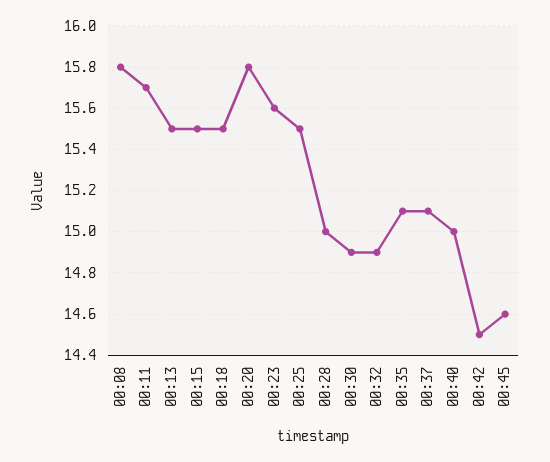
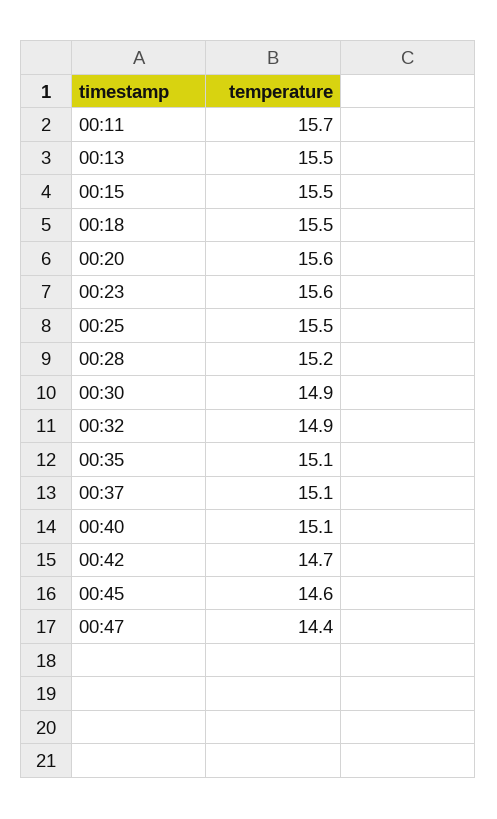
00:08: 15.8 -> none
00:20: 15.8 -> 15.6
00:28: 15 -> 15.2
00:40: 15 -> 15.1
00:42: 14.5 -> 14.7
00:47: none -> 14.4

